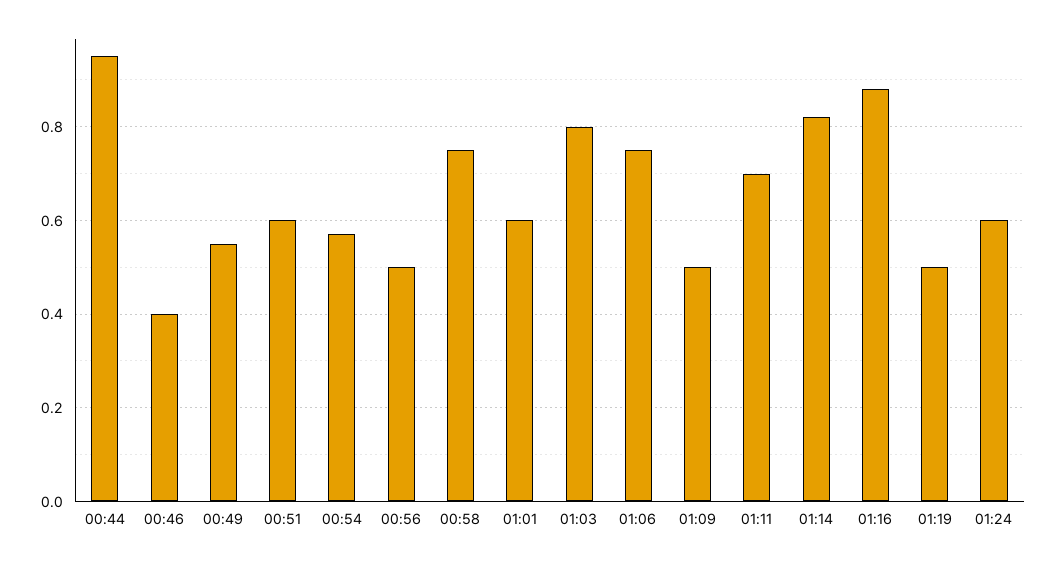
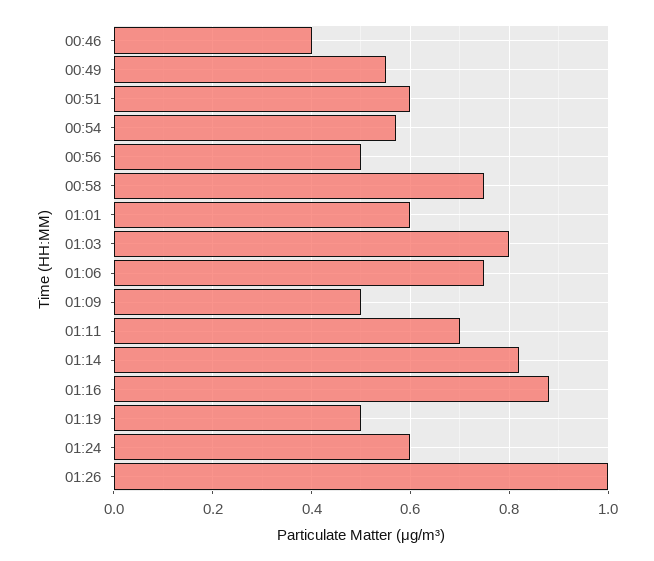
00:44: 0.95 -> none
01:26: none -> 1

